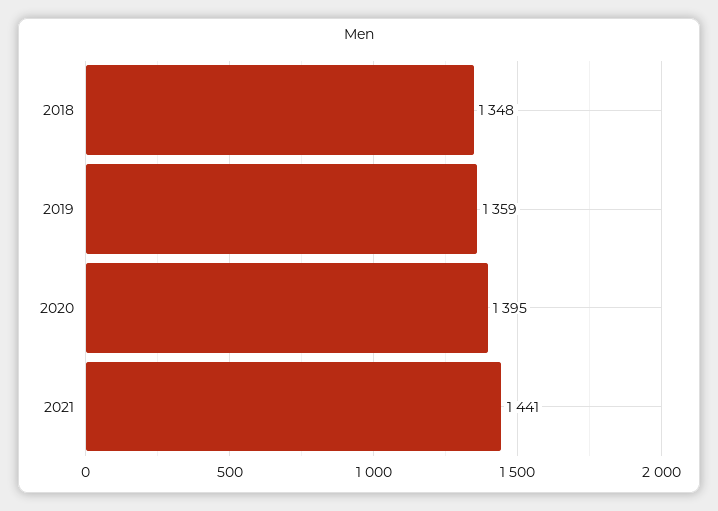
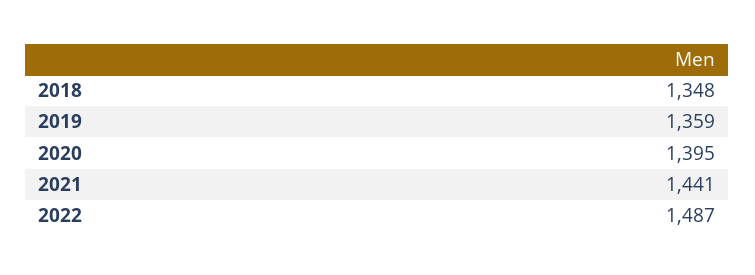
2022: none -> 1487

